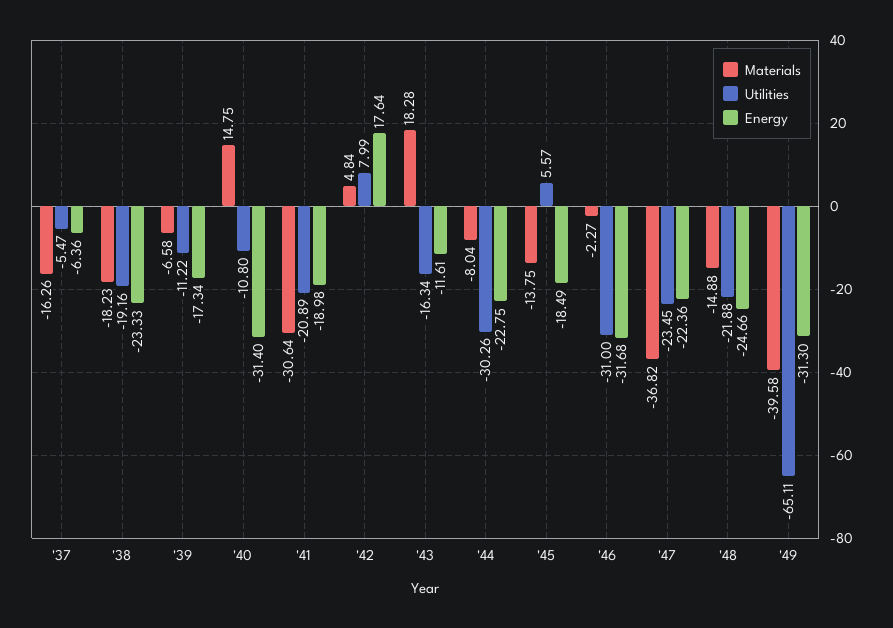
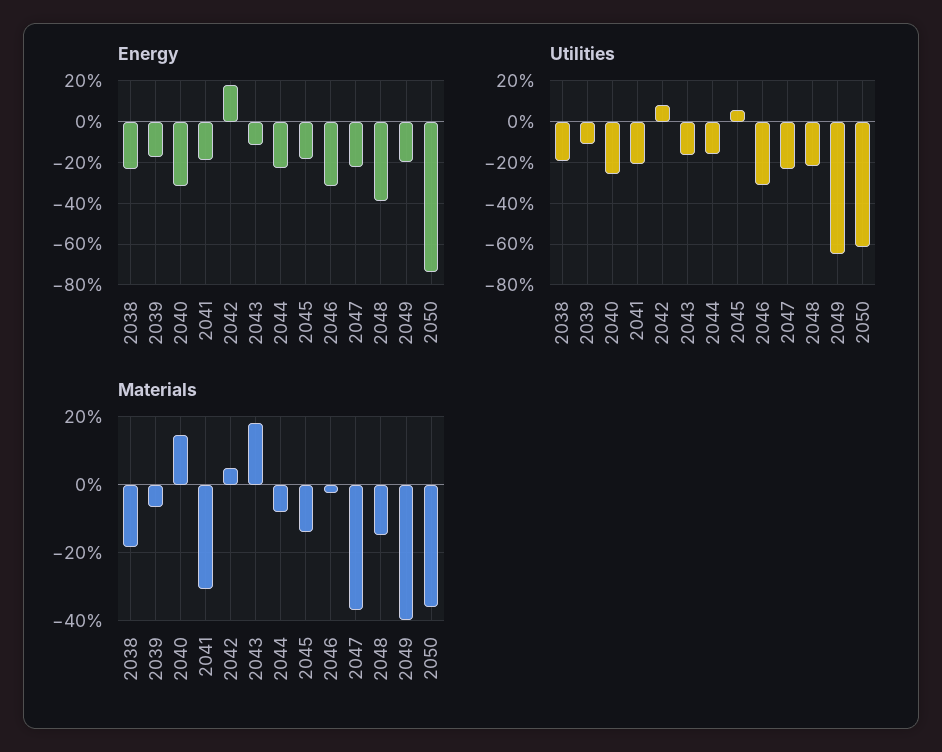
Materials, '37: -16.26 -> none
Utilities, '37: -5.47 -> none
Energy, '37: -6.36 -> none
Utilities, '40: -10.8 -> -25
Utilities, '44: -30.26 -> -15
Energy, '48: -24.66 -> -40
Energy, '49: -31.3 -> -20
Energy, 2050: none -> -75
Utilities, 2050: none -> -60
Materials, 2050: none -> -36

